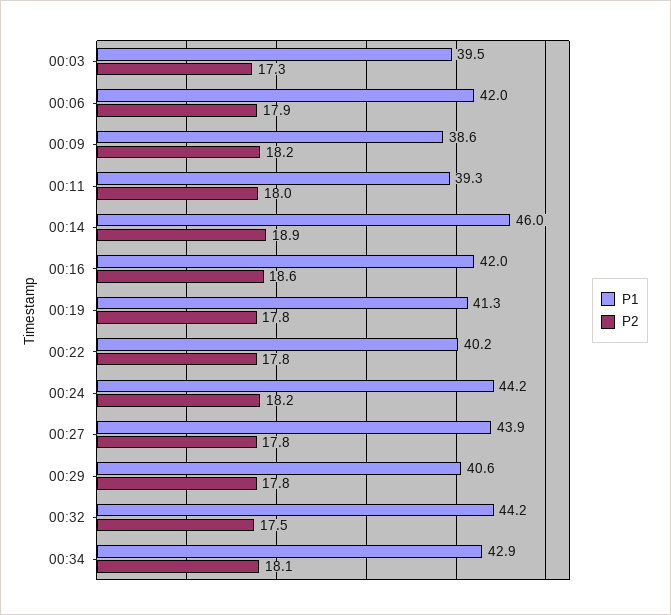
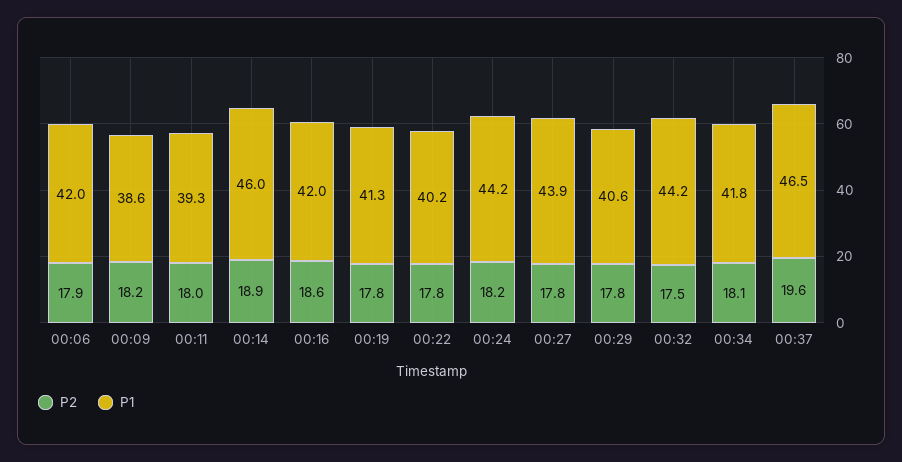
P1, 00:03: 39.5 -> none
P2, 00:03: 17.3 -> none
P1, 00:34: 42.9 -> 41.8
P2, 00:37: none -> 19.6
P1, 00:37: none -> 46.5

